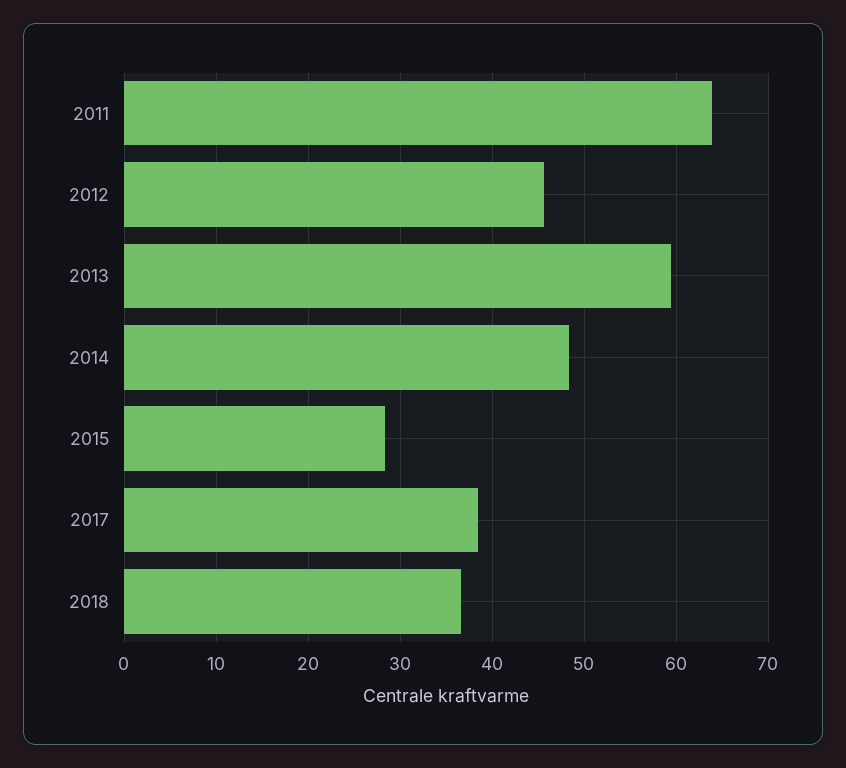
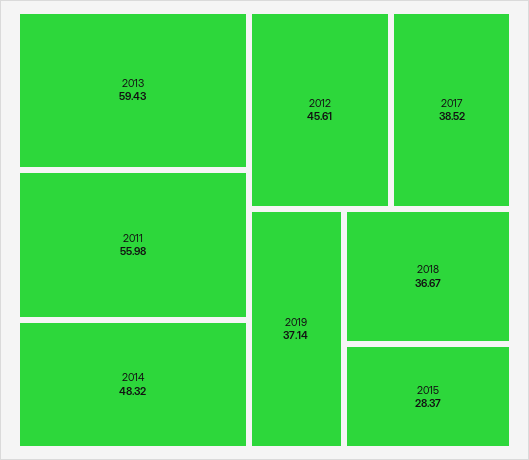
2011: 64 -> 55.98
2019: none -> 37.14

